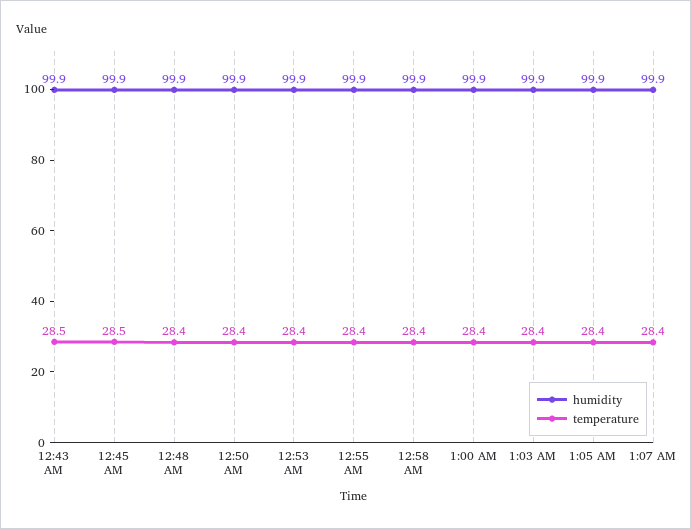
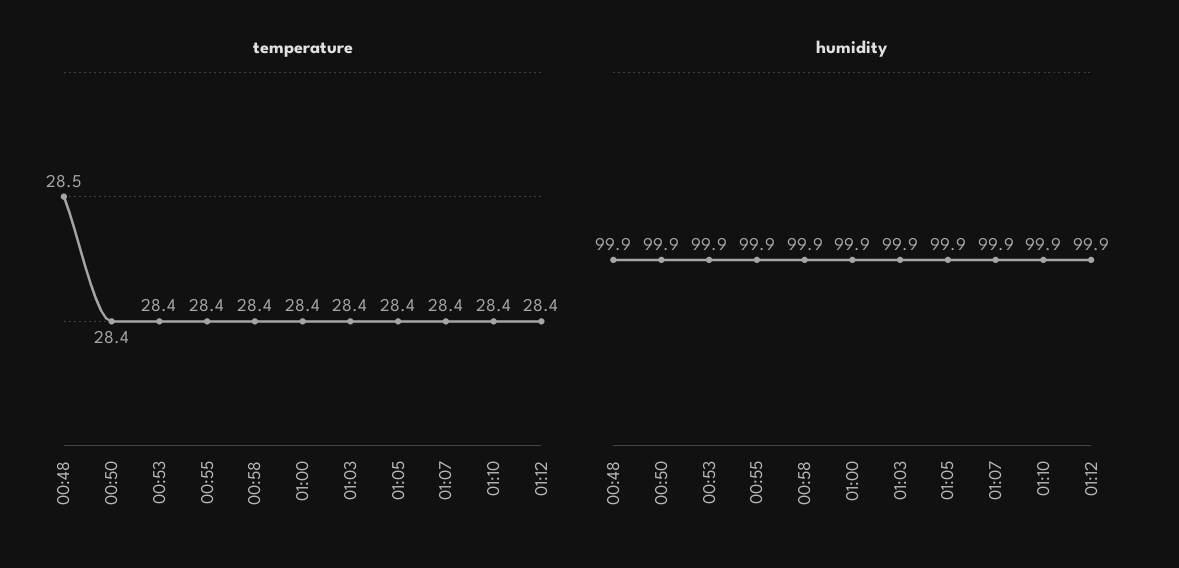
humidity, 12:43 AM: 99.9 -> none
temperature, 12:43 AM: 28.5 -> none
humidity, 12:45 AM: 99.9 -> none
temperature, 12:45 AM: 28.5 -> none
temperature, 12:48 AM: 28.4 -> 28.5
temperature, 01:10: none -> 28.4
temperature, 01:12: none -> 28.4
humidity, 01:10: none -> 99.9
humidity, 01:12: none -> 99.9

